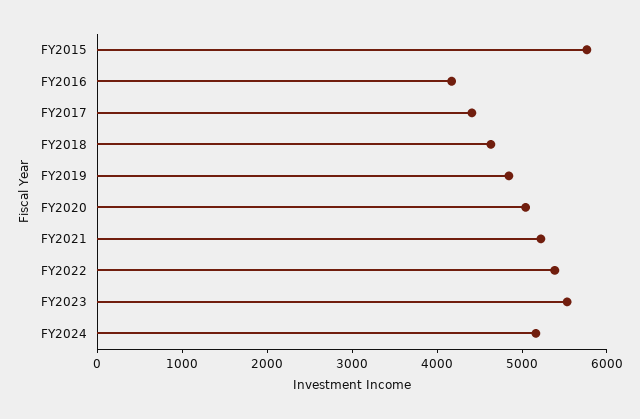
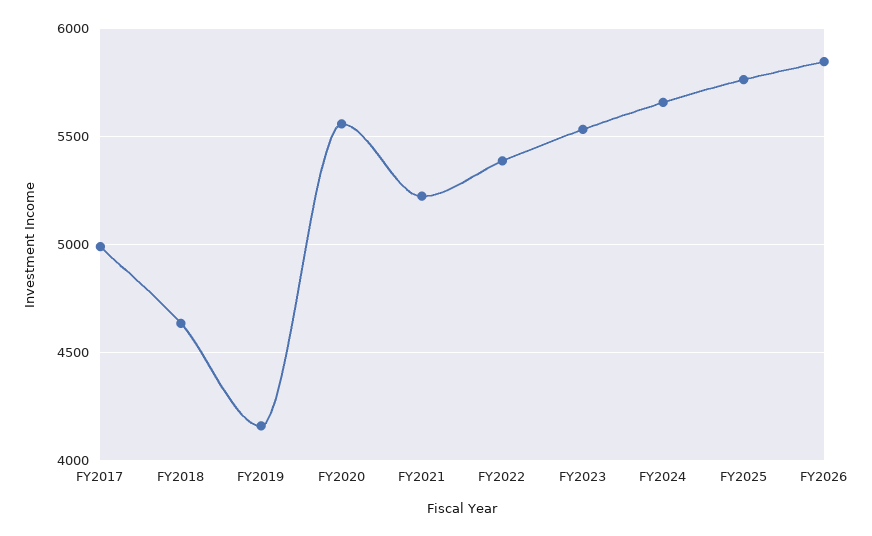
FY2015: 5800 -> none
FY2016: 4200 -> none
FY2017: 4400 -> 5000
FY2019: 4800 -> 4150
FY2020: 5000 -> 5550
FY2024: 5200 -> 5650
FY2025: none -> 5750
FY2026: none -> 5850

